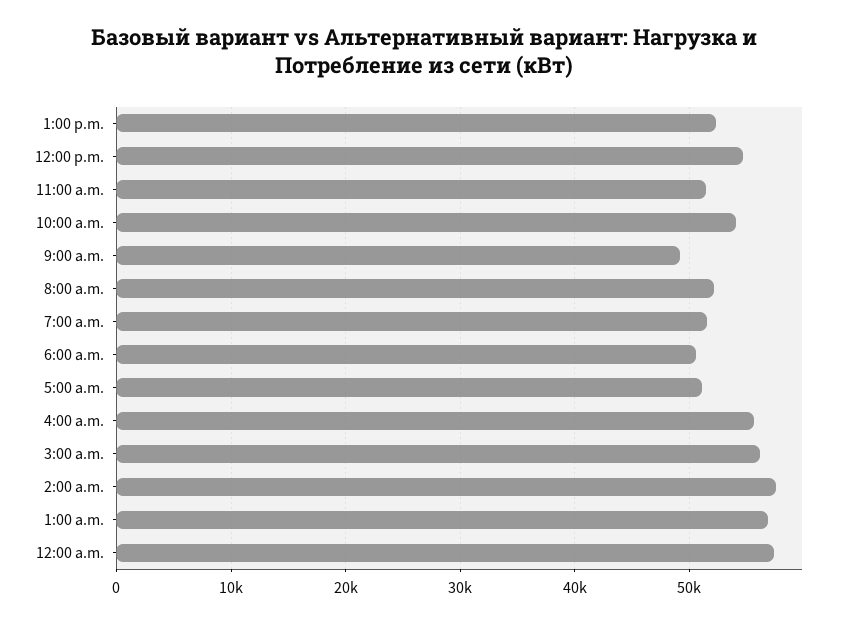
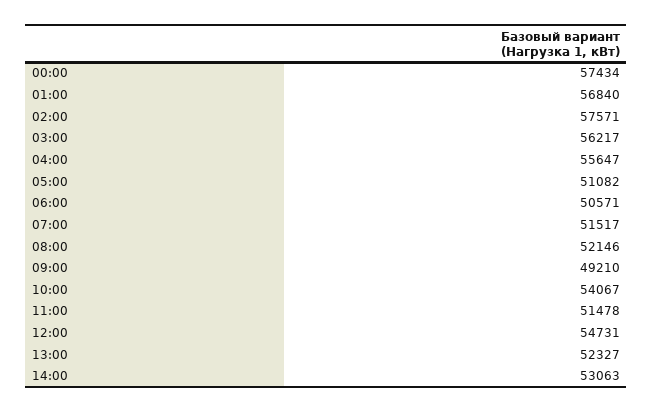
14:00: none -> 53063

